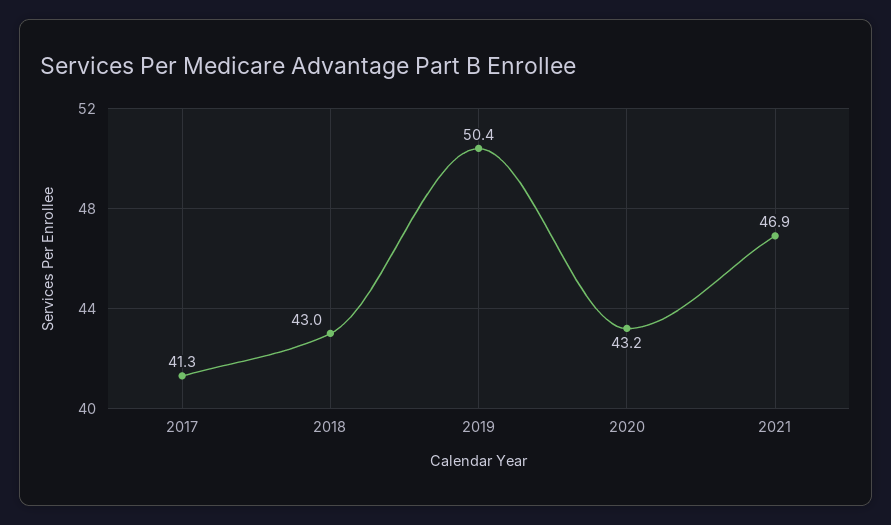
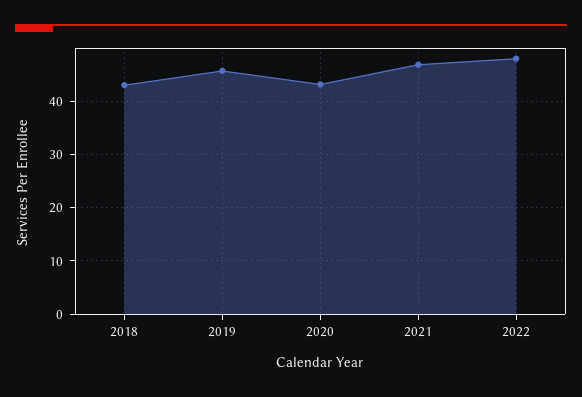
2017: 41.3 -> none
2019: 50.4 -> 46
2022: none -> 48

